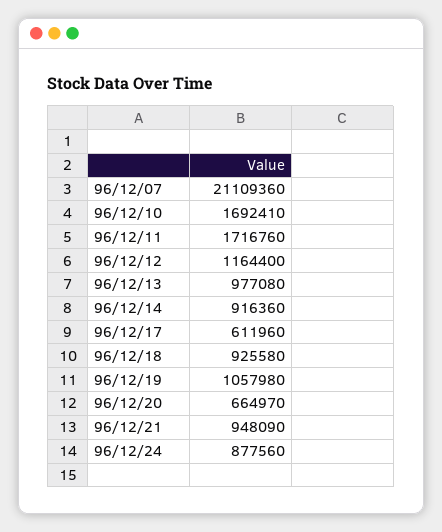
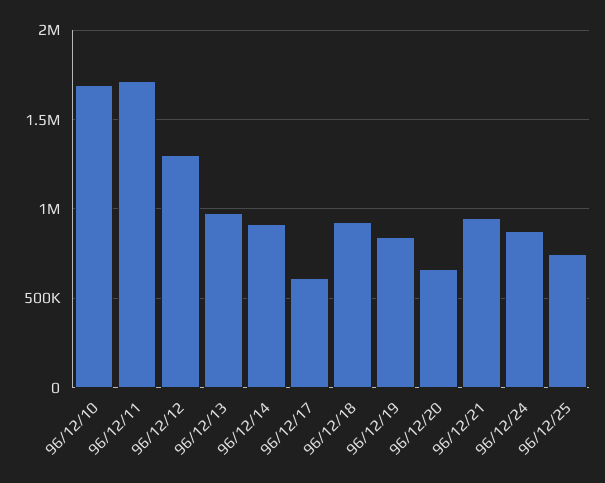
96/12/07: 21109360 -> none
96/12/12: 1164400 -> 1300000
96/12/19: 1057980 -> 850000
96/12/25: none -> 750000

